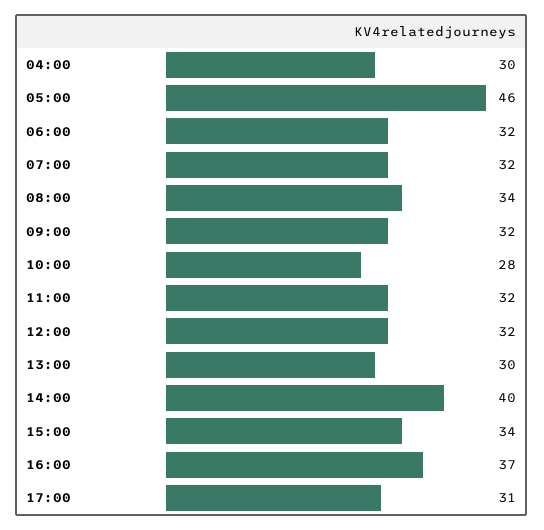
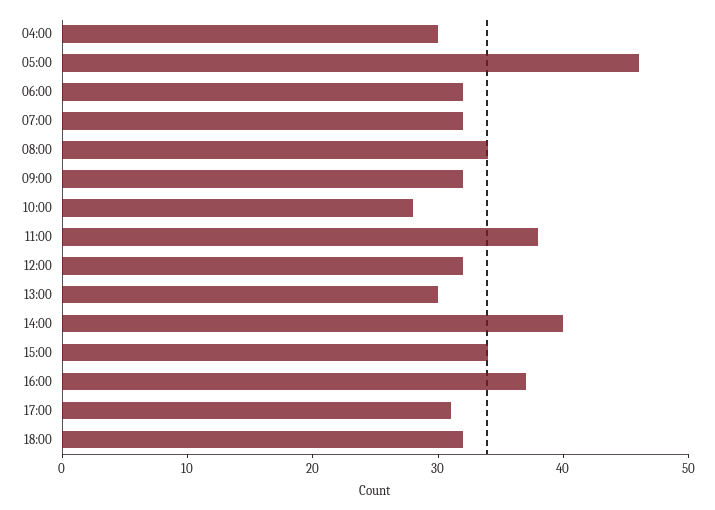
11:00: 32 -> 38
18:00: none -> 32

